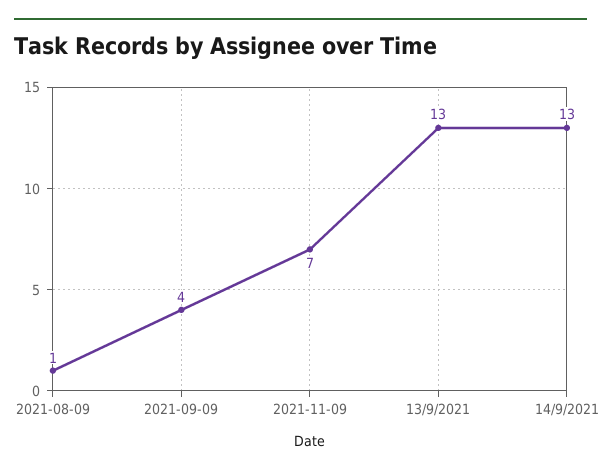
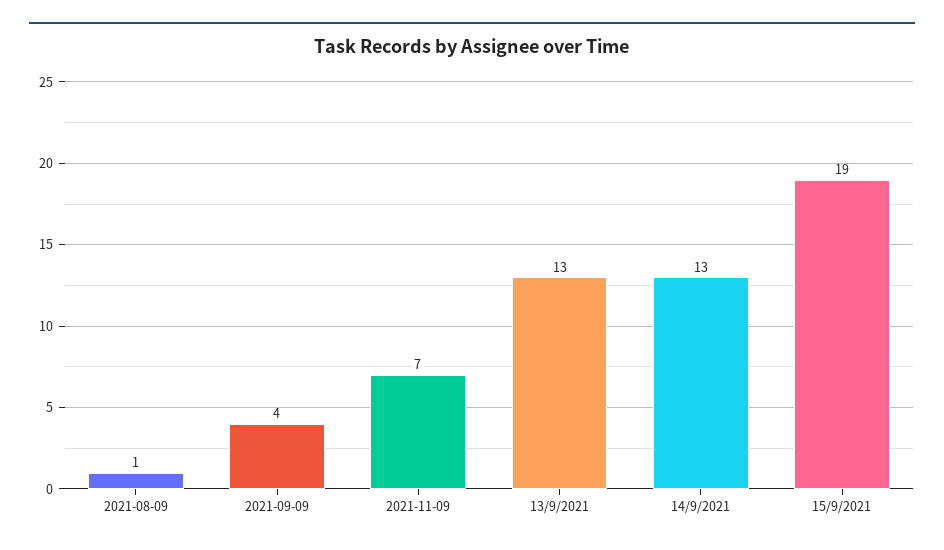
15/9/2021: none -> 19

